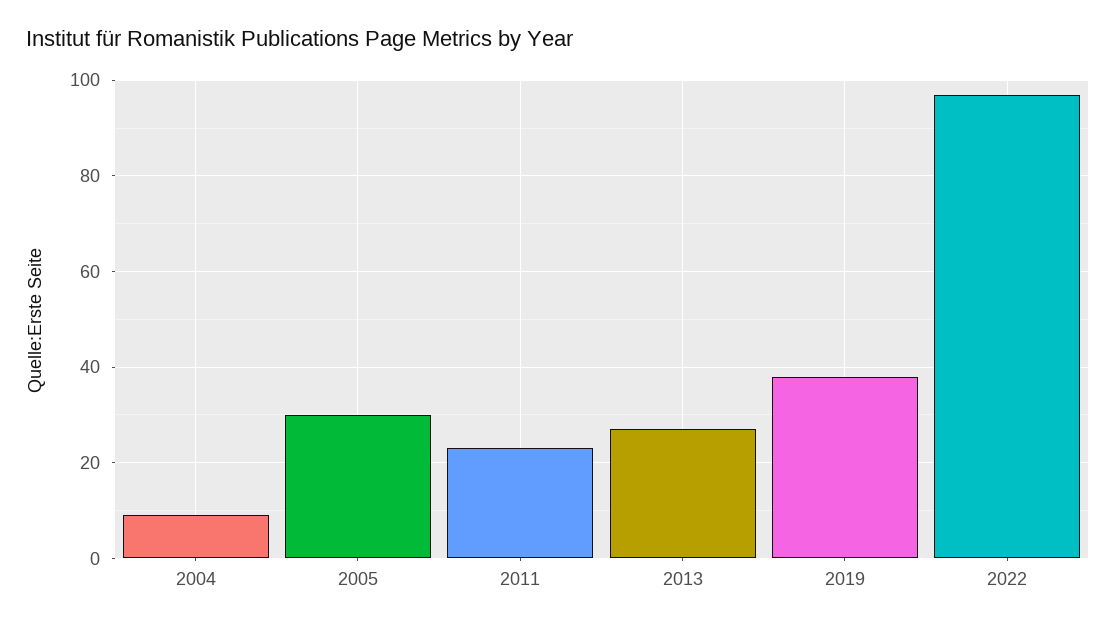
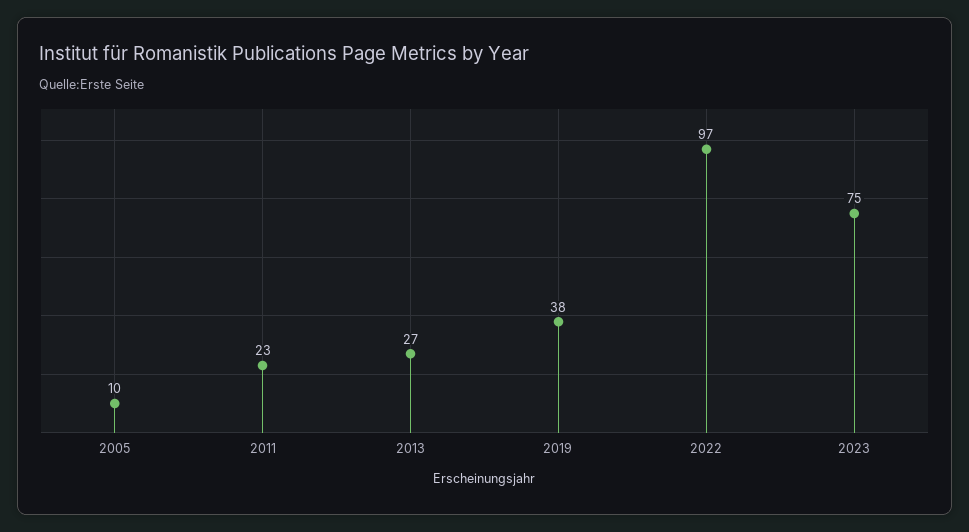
2004: 10 -> none
2005: 30 -> 10
2023: none -> 75

